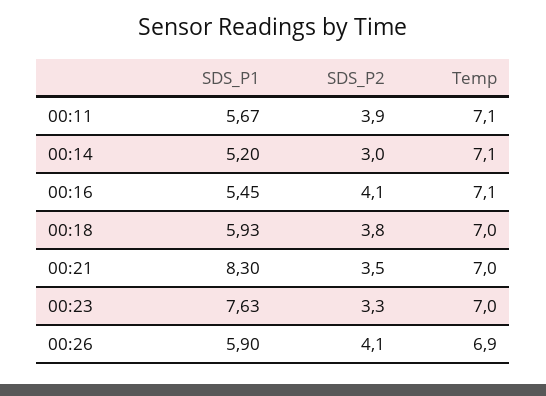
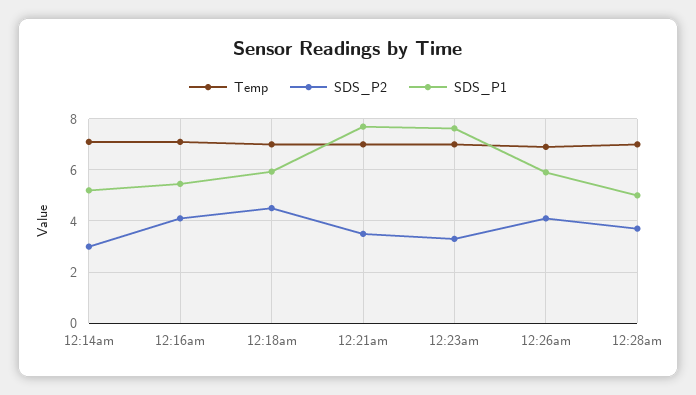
SDS_P1, 00:11: 5.67 -> none
SDS_P2, 00:11: 3.9 -> none
Temp, 00:11: 7.1 -> none
SDS_P2, 00:18: 3.8 -> 4.5
SDS_P1, 00:21: 8.3 -> 7.75
Temp, 12:28am: none -> 7
SDS_P2, 12:28am: none -> 3.75
SDS_P1, 12:28am: none -> 5

